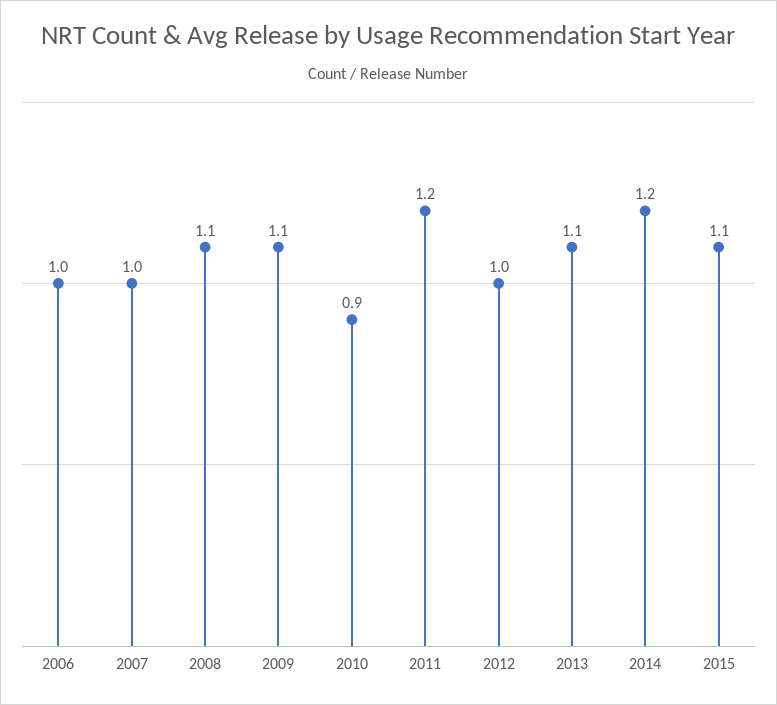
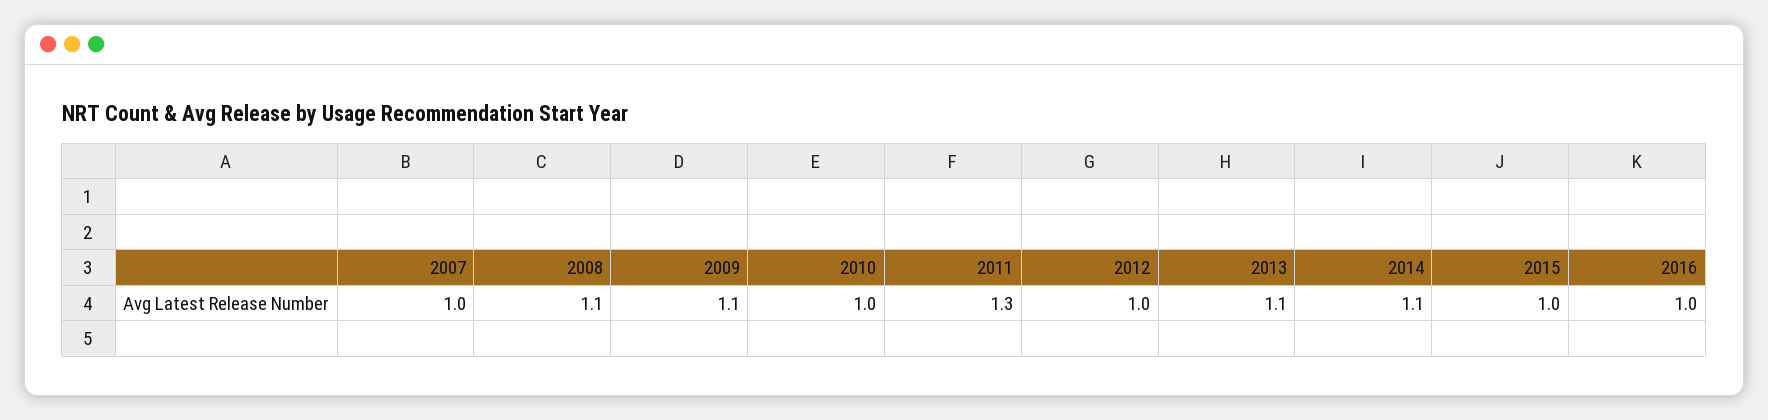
2006: 1 -> none
2010: 0.9 -> 1
2011: 1.2 -> 1.3
2014: 1.2 -> 1.1
2015: 1.1 -> 1
2016: none -> 1

